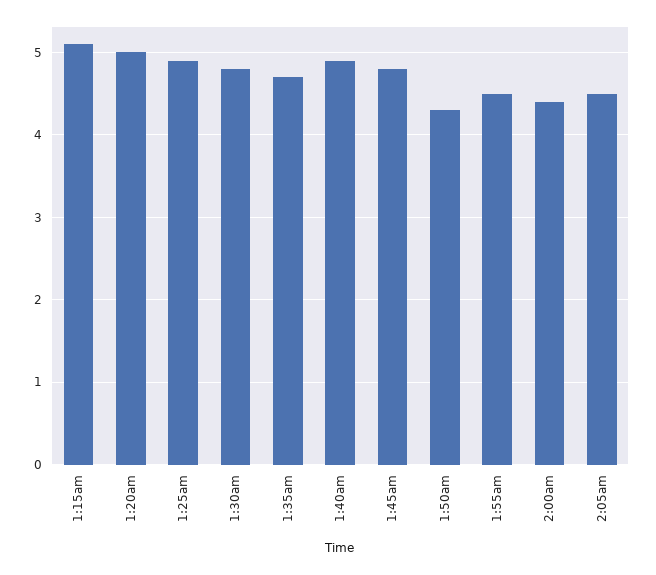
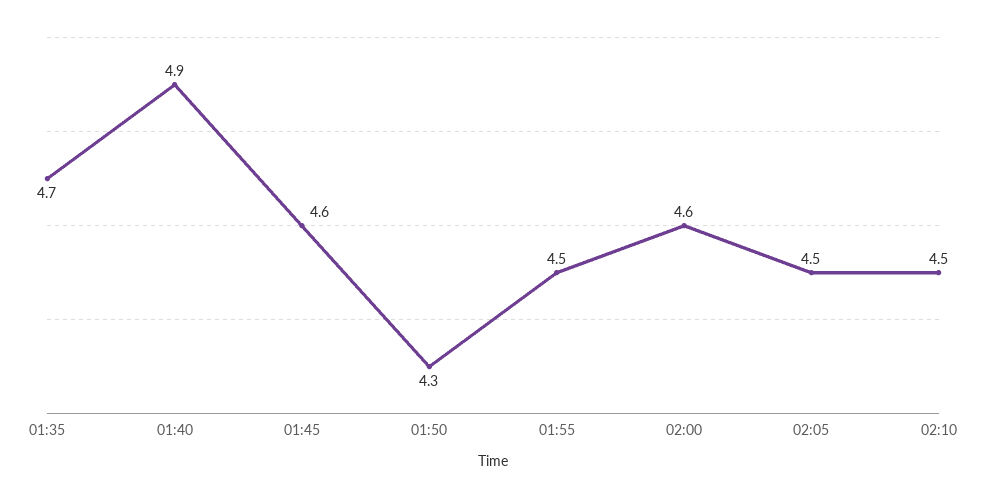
1:15am: 5.1 -> none
1:20am: 5 -> none
1:25am: 4.9 -> none
1:30am: 4.8 -> none
1:45am: 4.8 -> 4.6
2:00am: 4.4 -> 4.6
02:10: none -> 4.5

